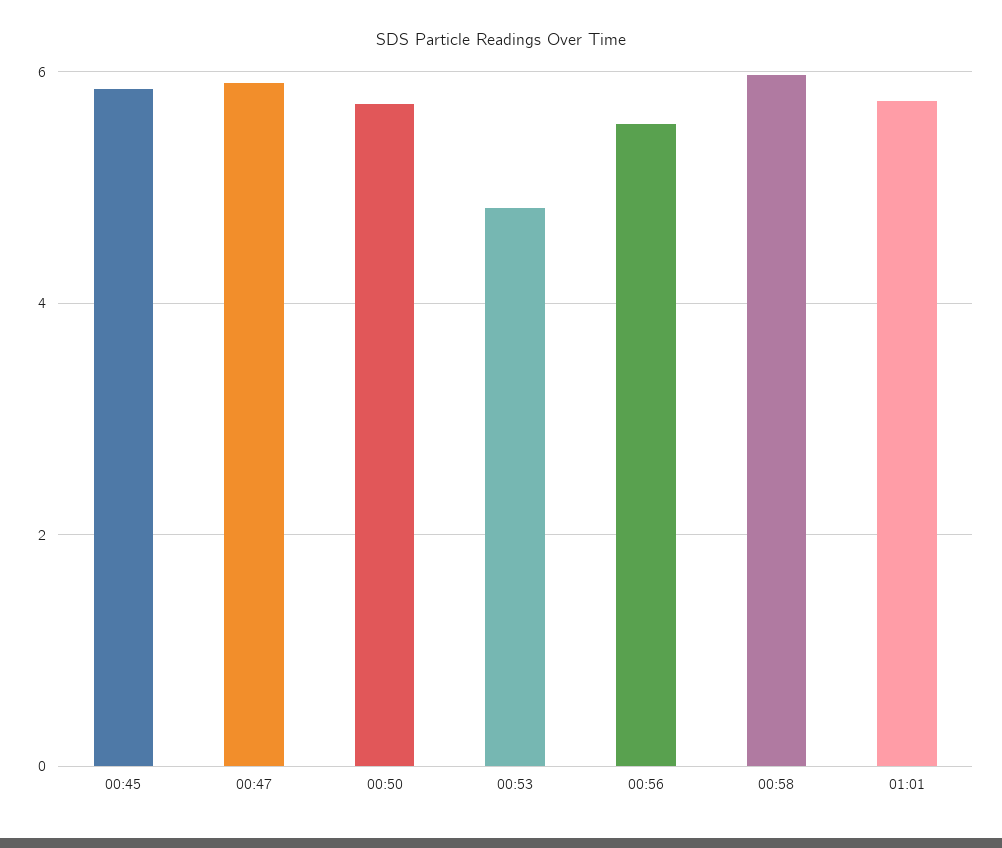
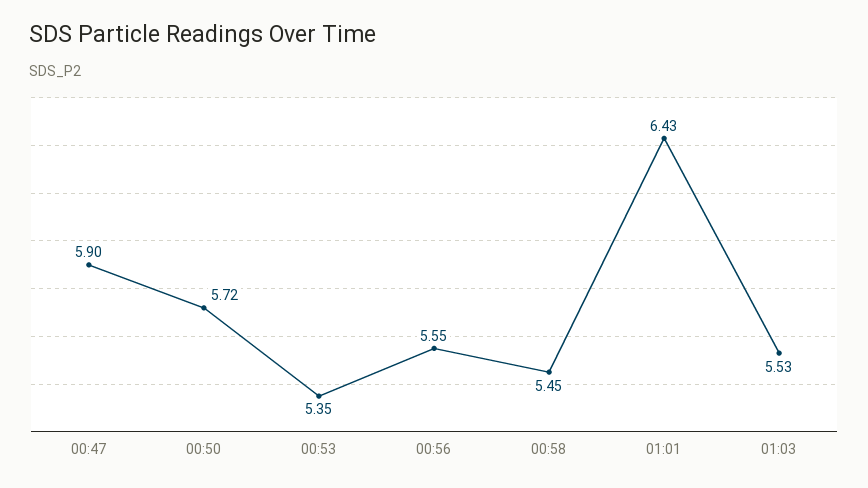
00:45: 5.8 -> none
00:53: 4.8 -> 5.35
00:58: 6 -> 5.45
01:01: 5.8 -> 6.43
01:03: none -> 5.53

